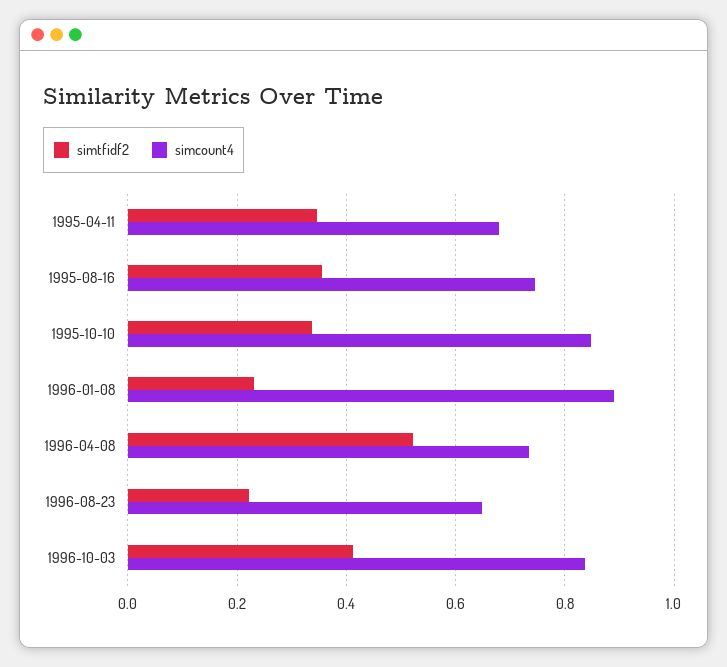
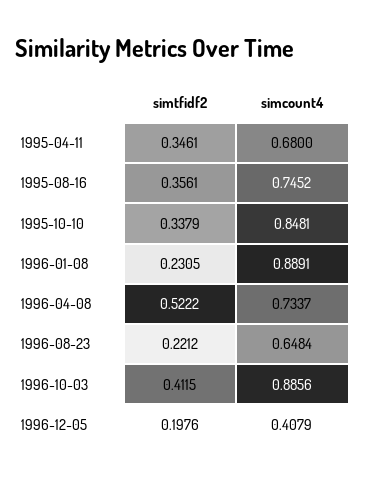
simcount4, 1996-10-03: 0.84 -> 0.8856
simtfidf2, 1996-12-05: none -> 0.1976
simcount4, 1996-12-05: none -> 0.4079

